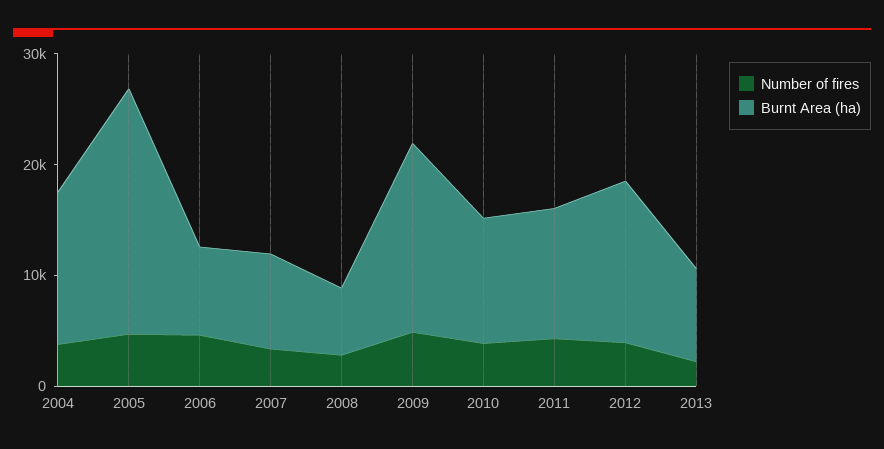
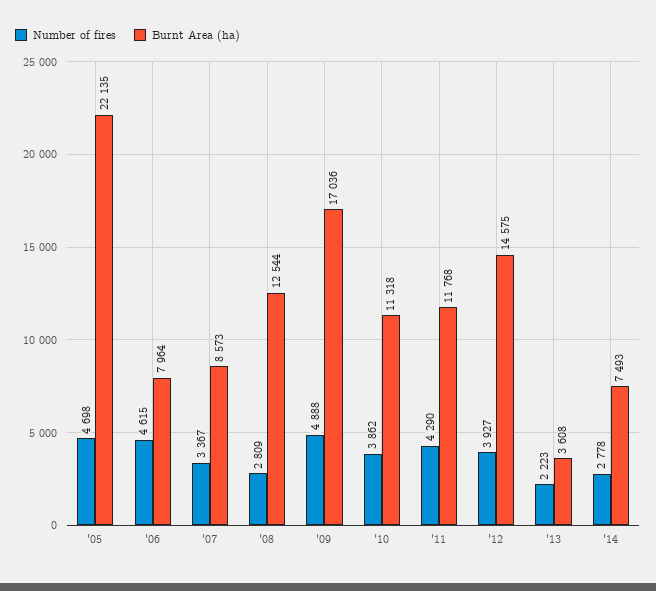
Number of fires, 2004: 4000 -> none
Burnt Area (ha), 2004: 14000 -> none
Burnt Area (ha), 2008: 6000 -> 12544
Burnt Area (ha), 2013: 8000 -> 3608
Number of fires, '14: none -> 2778
Burnt Area (ha), '14: none -> 7493

